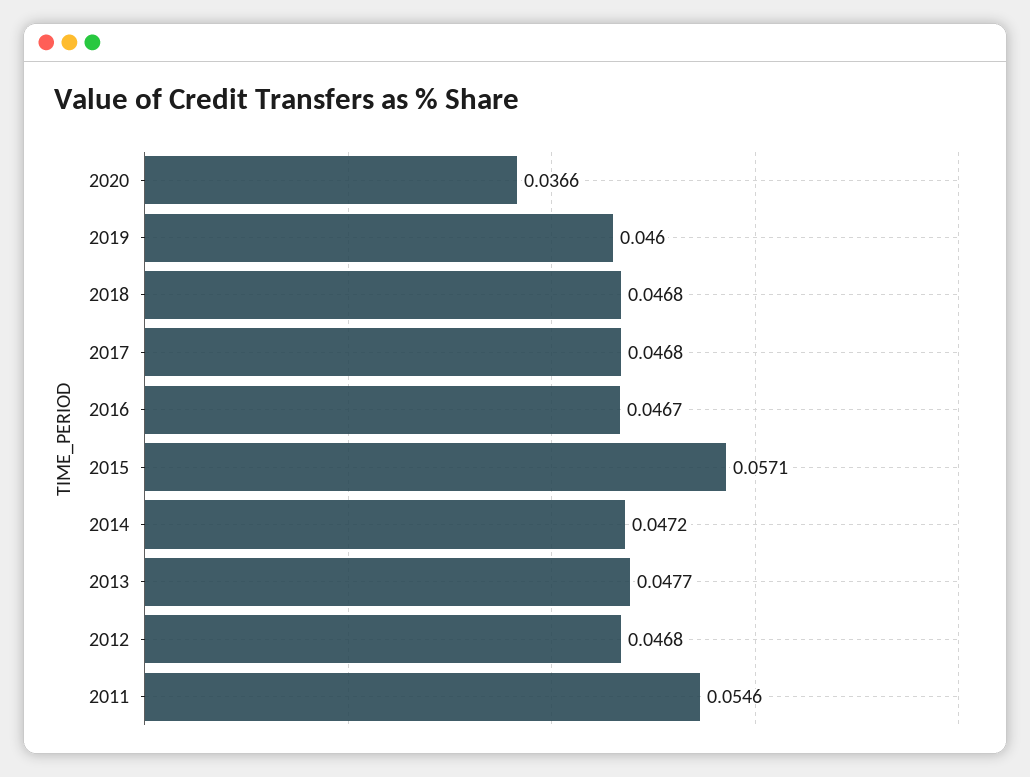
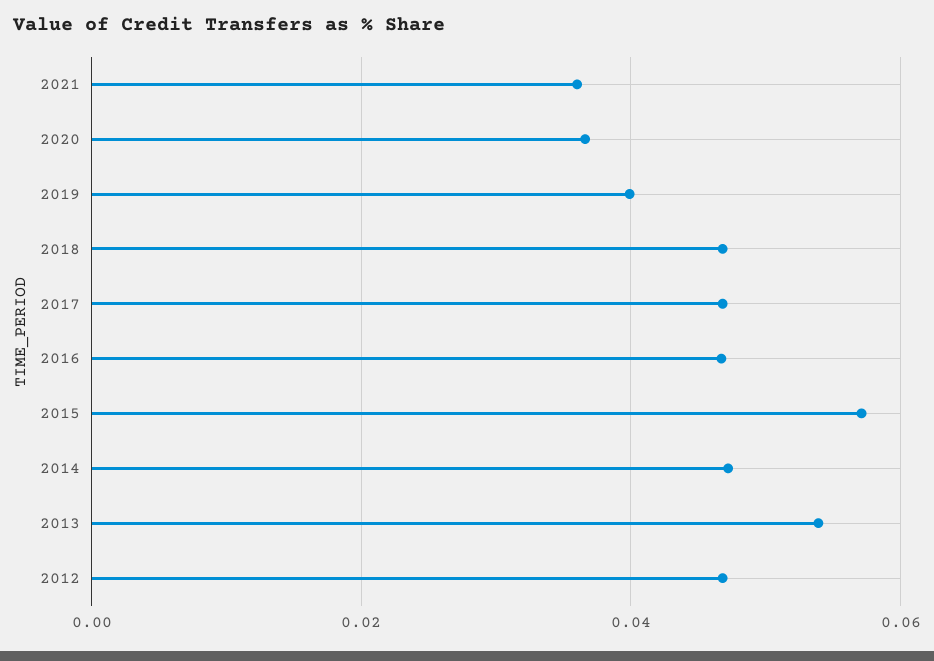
2019: 0.046 -> 0.04
2013: 0.0477 -> 0.054
2011: 0.0546 -> none
2021: none -> 0.036

